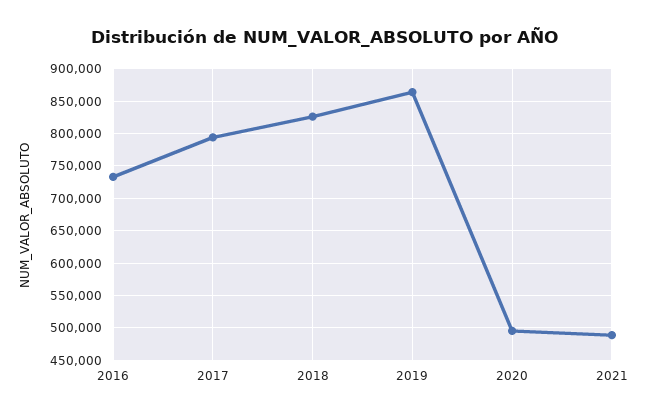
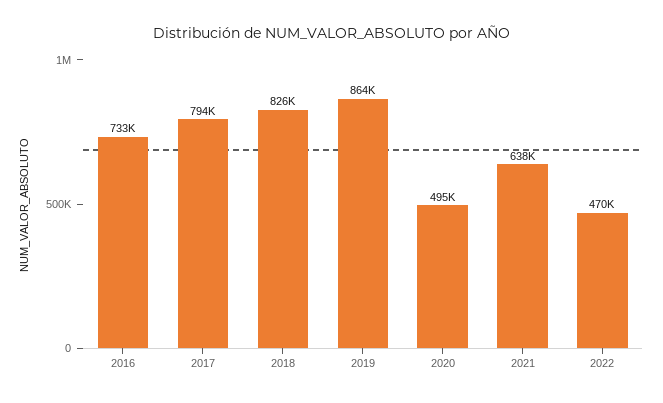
2021: 490000 -> 638000
2022: none -> 470000

